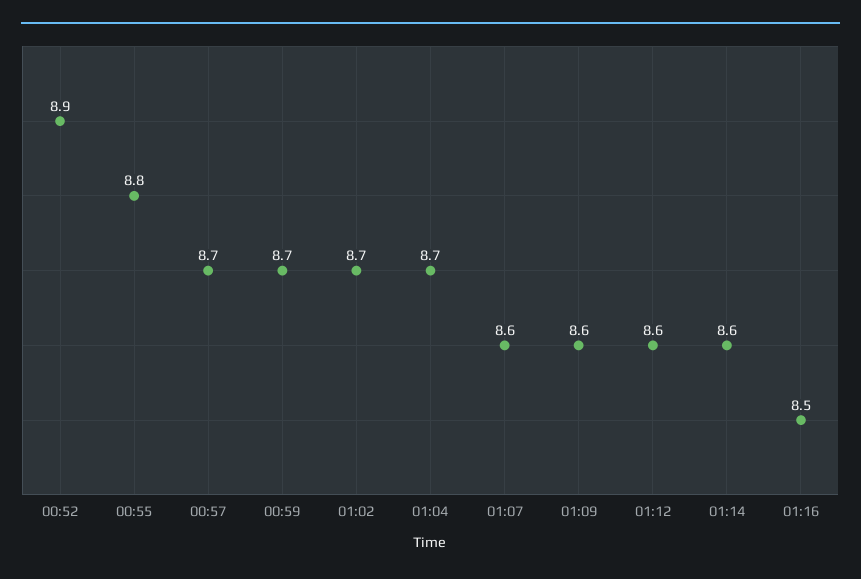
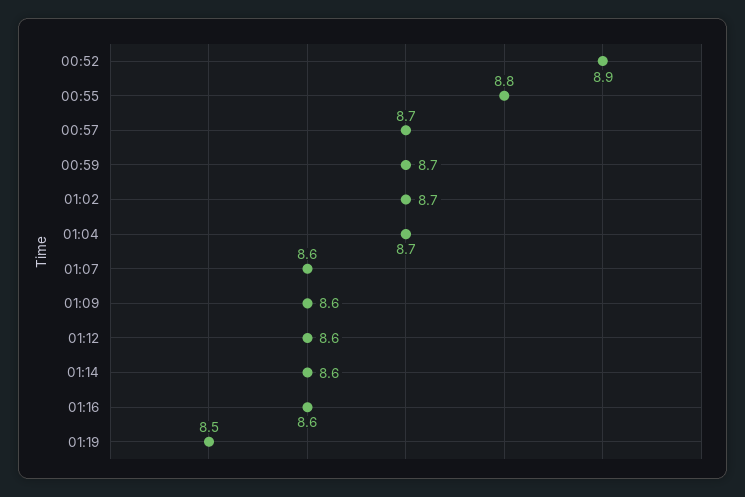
01:16: 8.5 -> 8.6
01:19: none -> 8.5

